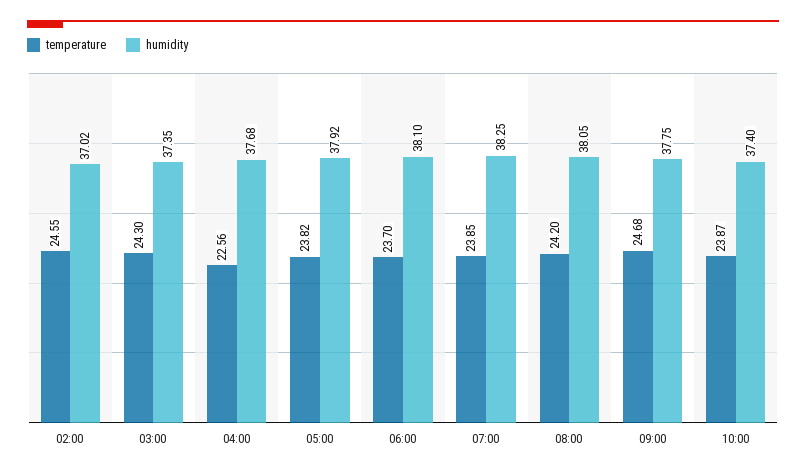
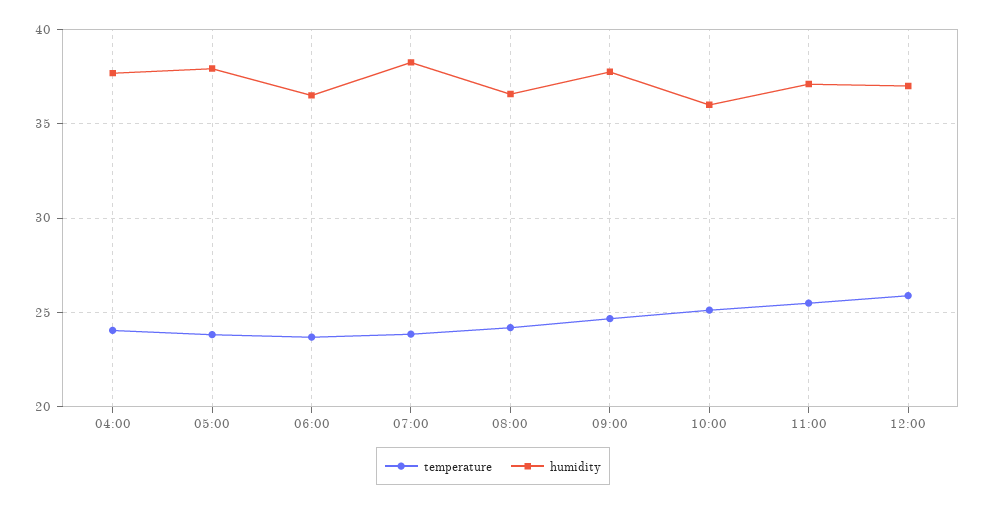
temperature, 02:00: 24.55 -> none
humidity, 02:00: 37.02 -> none
temperature, 03:00: 24.3 -> none
humidity, 03:00: 37.35 -> none
temperature, 04:00: 22.56 -> 24
humidity, 06:00: 38.1 -> 36.5
humidity, 08:00: 38.05 -> 36.5
temperature, 10:00: 23.87 -> 25
humidity, 10:00: 37.4 -> 36
temperature, 11:00: none -> 25.5
humidity, 11:00: none -> 37
temperature, 12:00: none -> 26
humidity, 12:00: none -> 37

